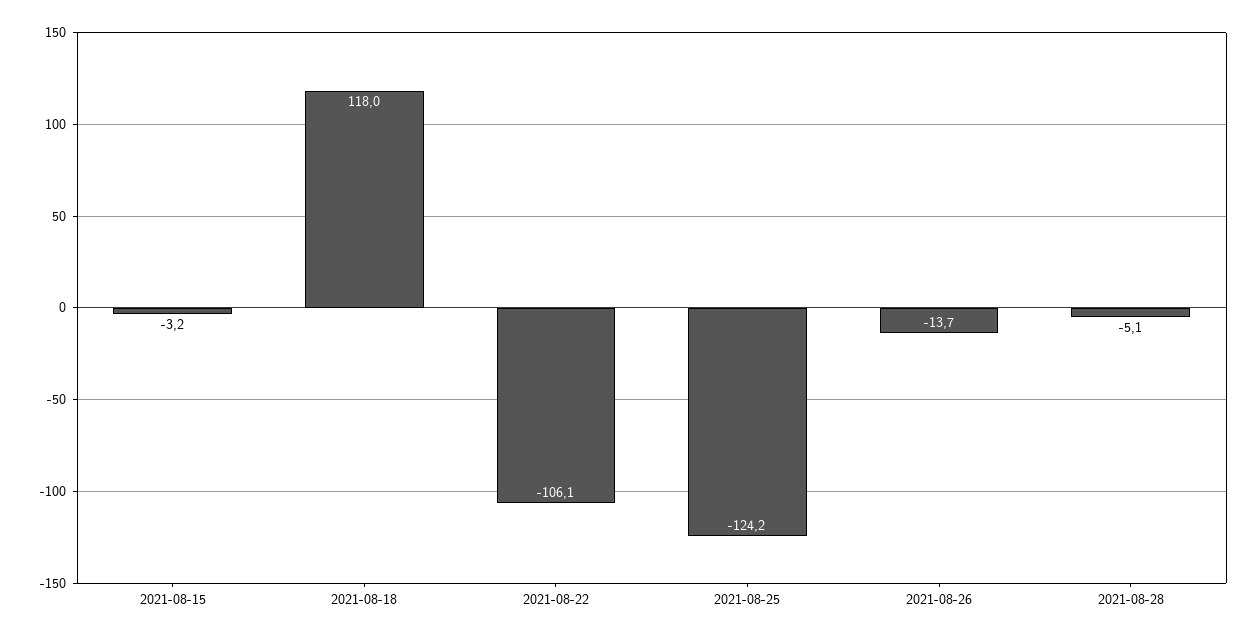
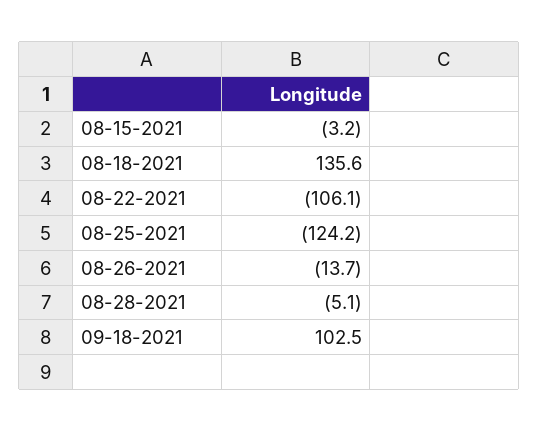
2021-08-18: 118 -> 135.6
09-18-2021: none -> 102.5

